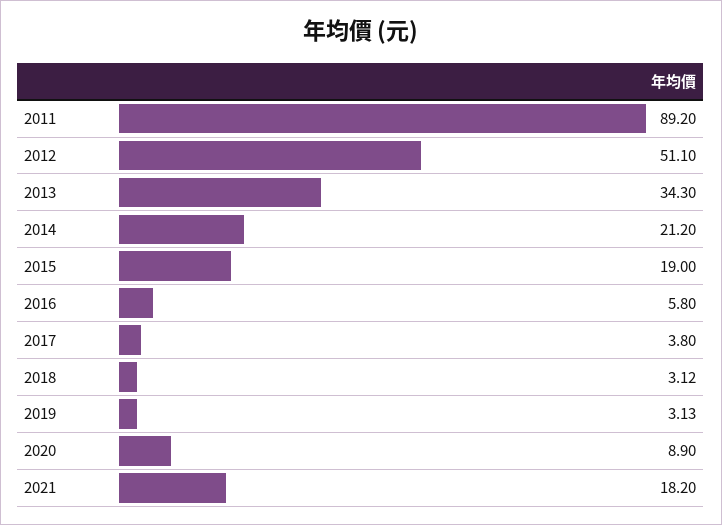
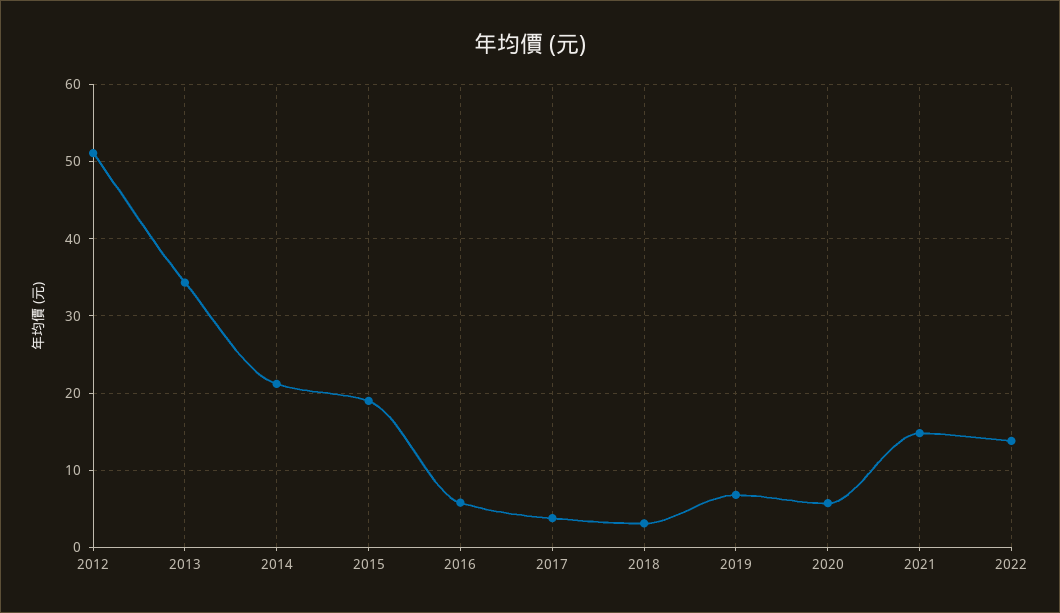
2011: 89.2 -> none
2019: 3.13 -> 7
2020: 8.9 -> 6
2021: 18.2 -> 15
2022: none -> 14

